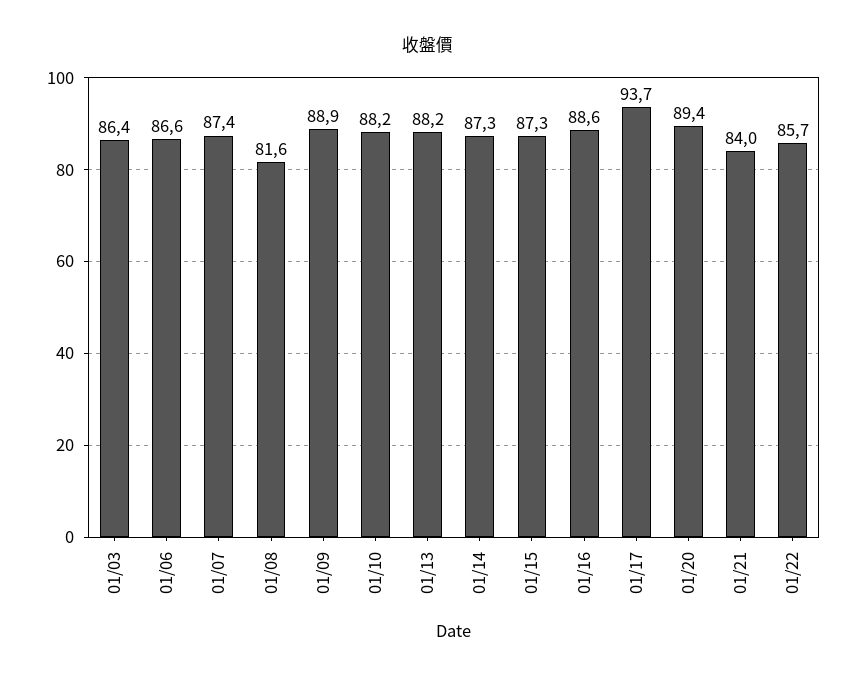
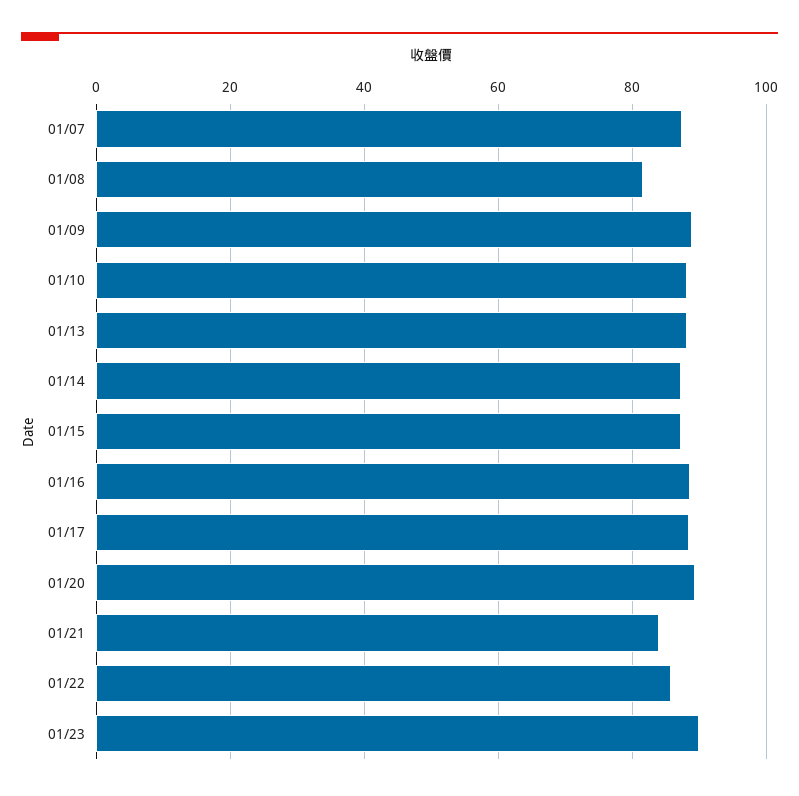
01/03: 86.4 -> none
01/06: 86.6 -> none
01/17: 93.7 -> 88
01/23: none -> 90

